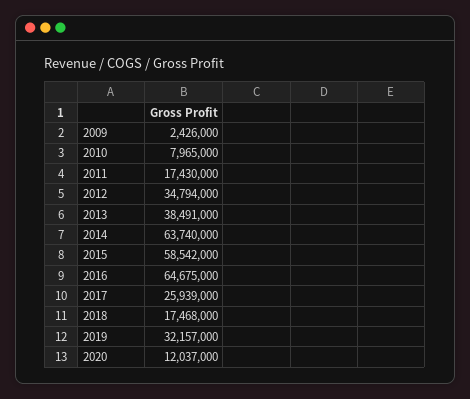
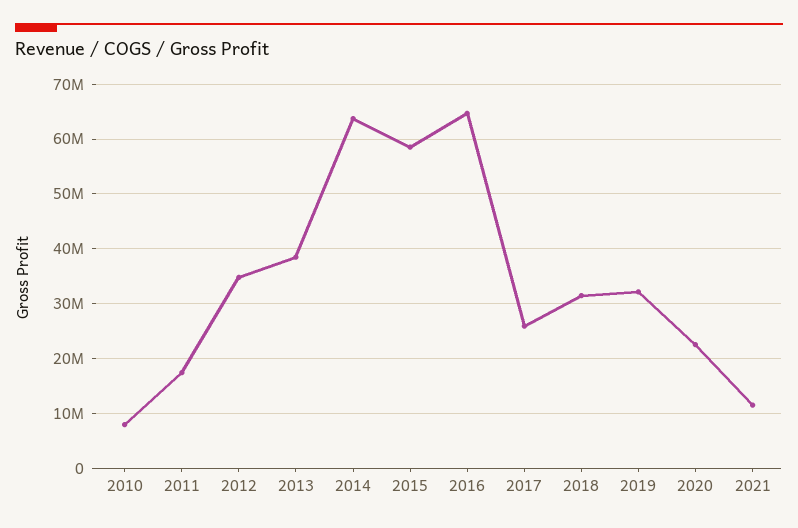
2009: 2426000 -> none
2018: 17468000 -> 32000000
2020: 12037000 -> 22000000
2021: none -> 12000000

